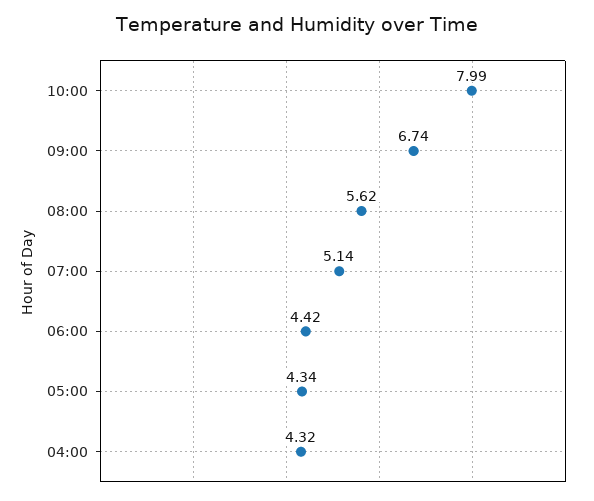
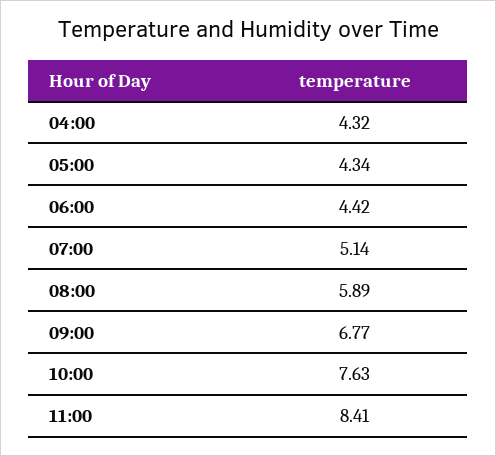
10:00: 7.99 -> 7.63
09:00: 6.74 -> 6.77
08:00: 5.62 -> 5.89
11:00: none -> 8.41

